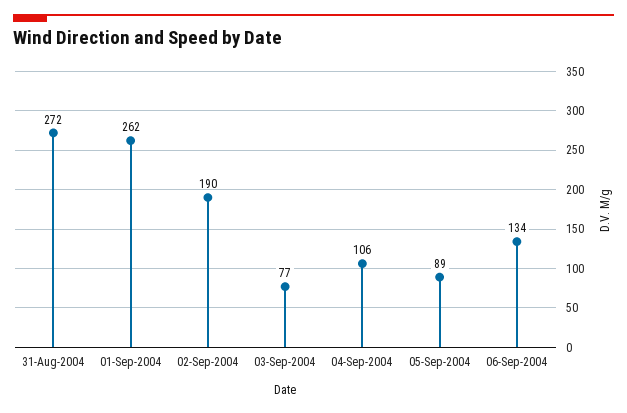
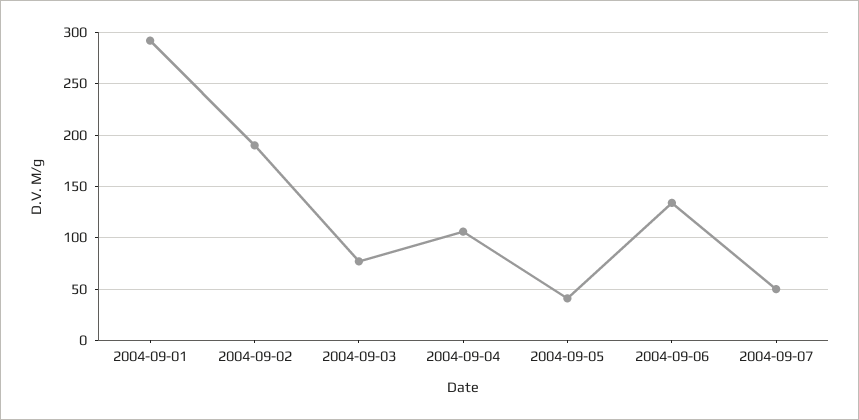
31-Aug-2004: 272 -> none
01-Sep-2004: 262 -> 290
05-Sep-2004: 89 -> 40
2004-09-07: none -> 50

